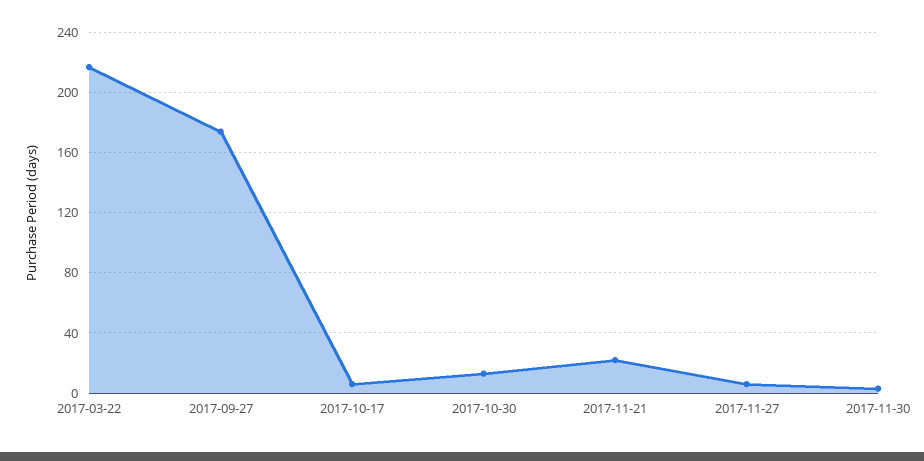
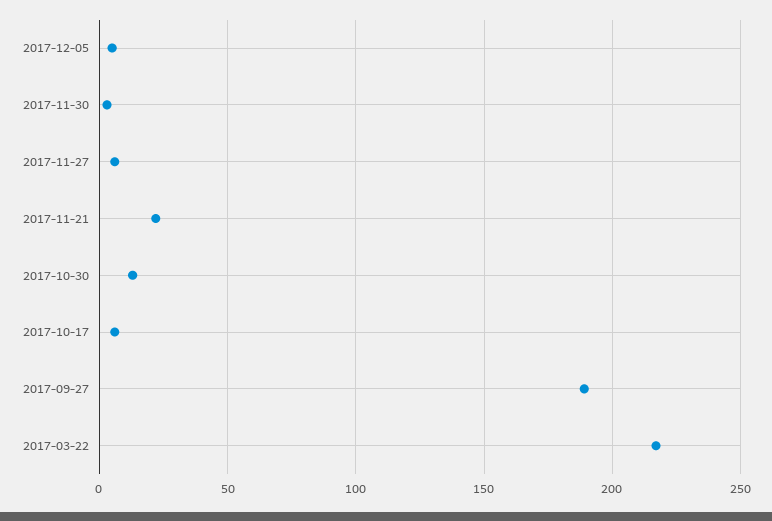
2017-09-27: 175 -> 190
2017-12-05: none -> 5

